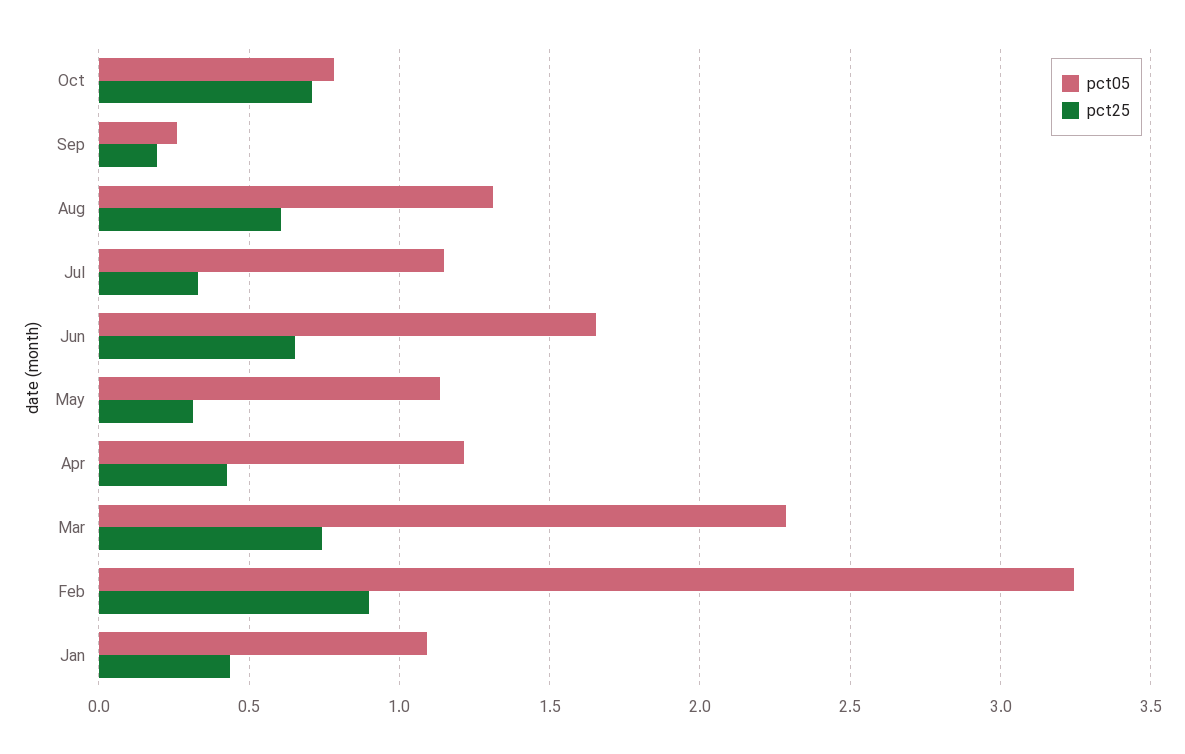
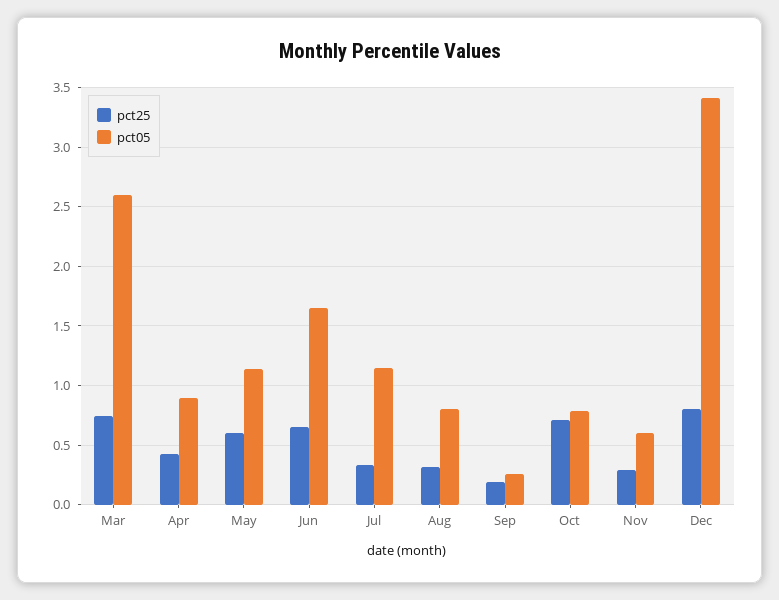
pct05, Aug: 1.3 -> 0.8
pct25, Aug: 0.6 -> 0.3
pct25, May: 0.3 -> 0.6
pct05, Apr: 1.2 -> 0.9
pct05, Mar: 2.3 -> 2.6
pct05, Feb: 3.25 -> none
pct25, Feb: 0.9 -> none
pct05, Jan: 1.1 -> none
pct25, Jan: 0.45 -> none
pct25, Nov: none -> 0.3
pct05, Nov: none -> 0.6
pct25, Dec: none -> 0.8
pct05, Dec: none -> 3.4

